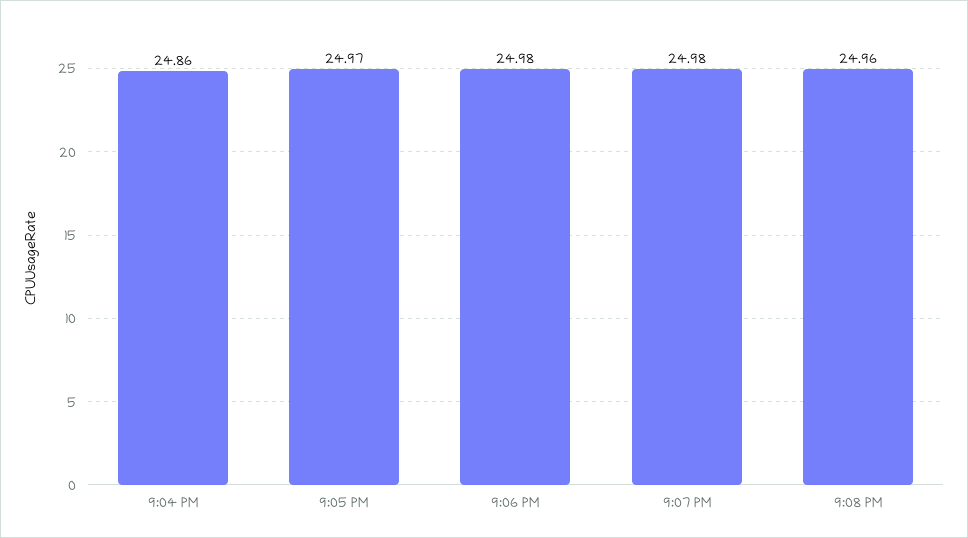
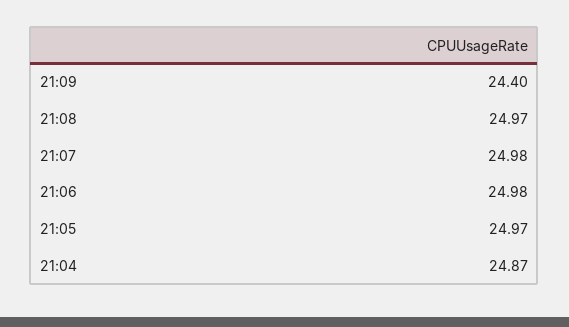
9:04 PM: 24.86 -> 24.87
9:08 PM: 24.96 -> 24.97
21:09: none -> 24.4

